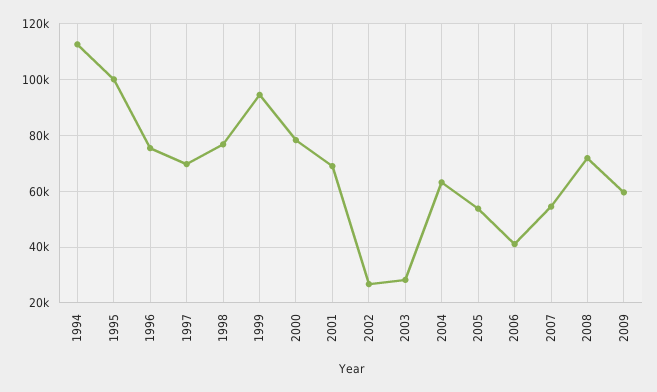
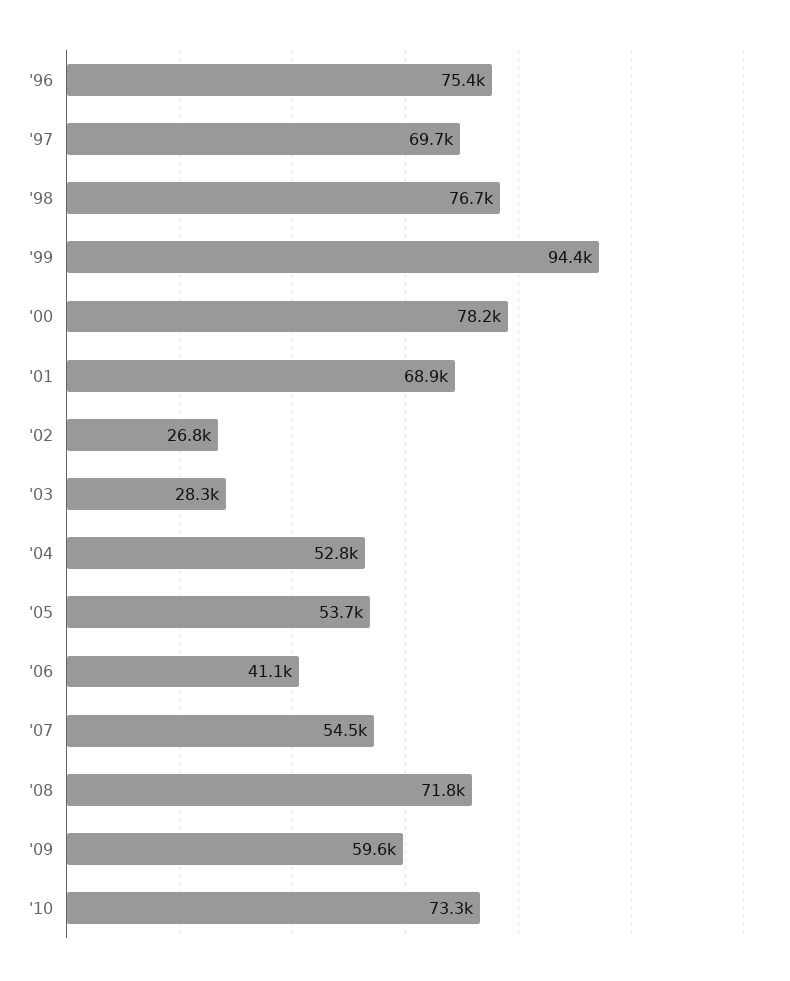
1994: 112500 -> none
1995: 100000 -> none
2004: 62500 -> 52800
'10: none -> 73300

